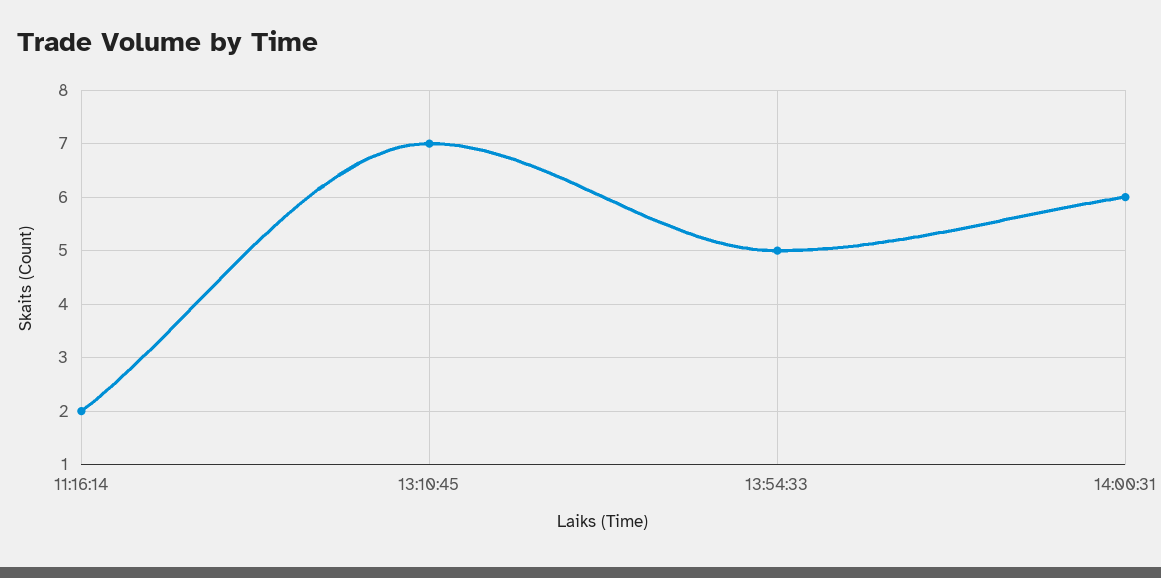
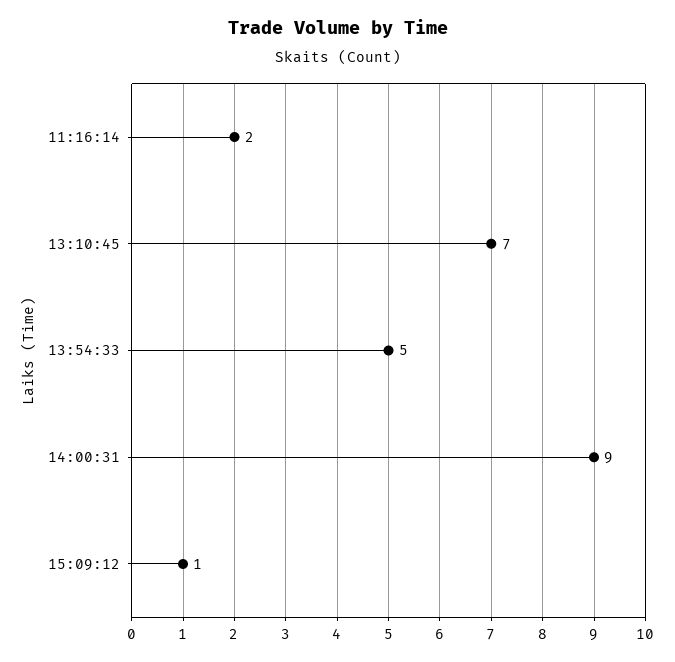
14:00:31: 6 -> 9
15:09:12: none -> 1

